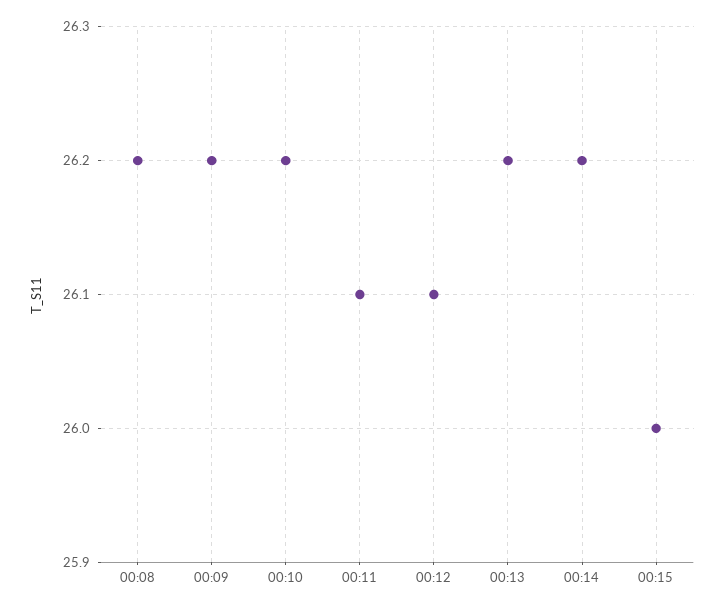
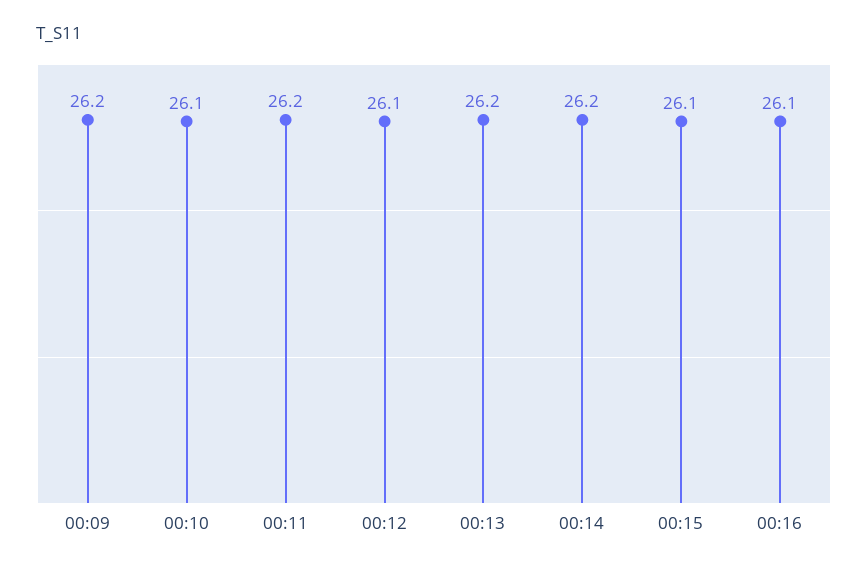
00:08: 26.2 -> none
00:10: 26.2 -> 26.1
00:11: 26.1 -> 26.2
00:15: 26 -> 26.1
00:16: none -> 26.1

